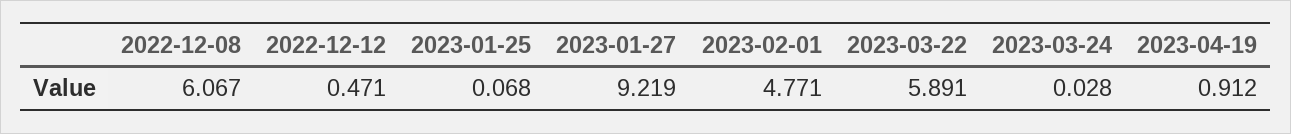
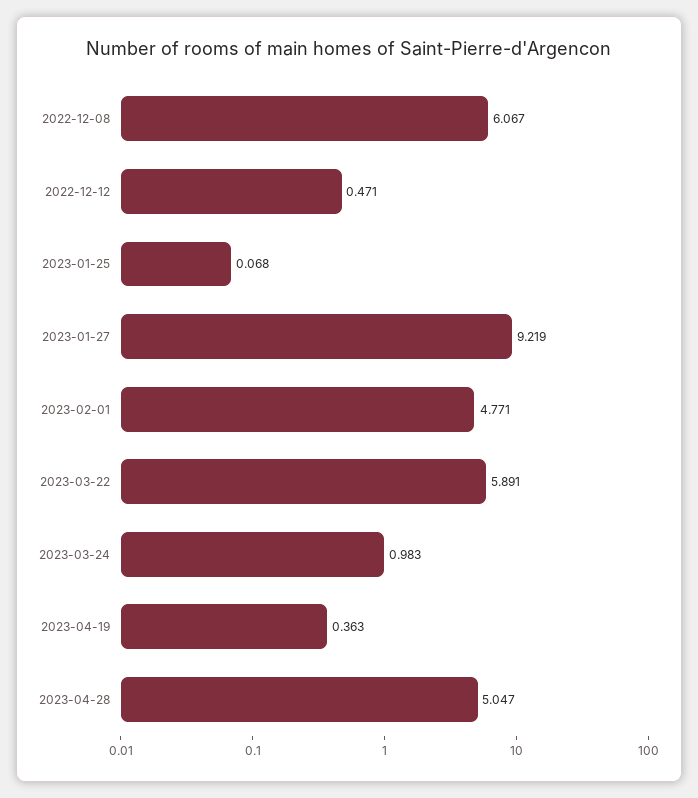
2023-03-24: 0.028 -> 0.983
2023-04-19: 0.912 -> 0.363
2023-04-28: none -> 5.047

